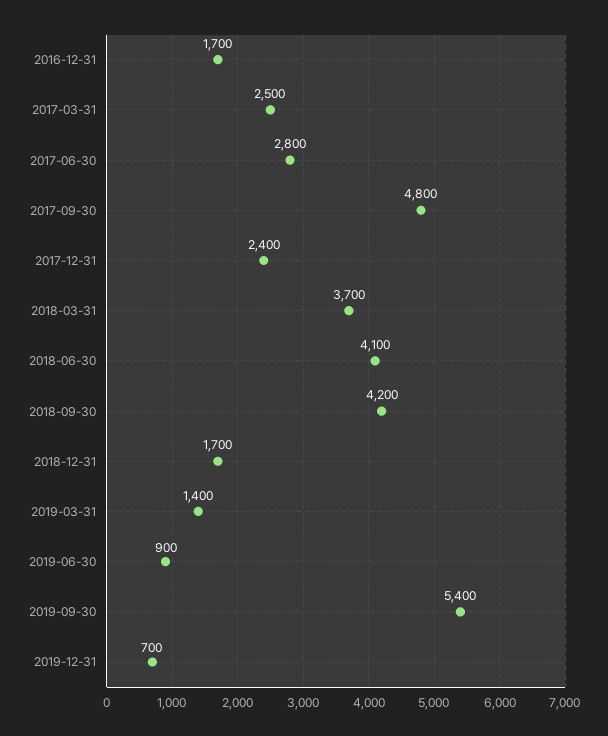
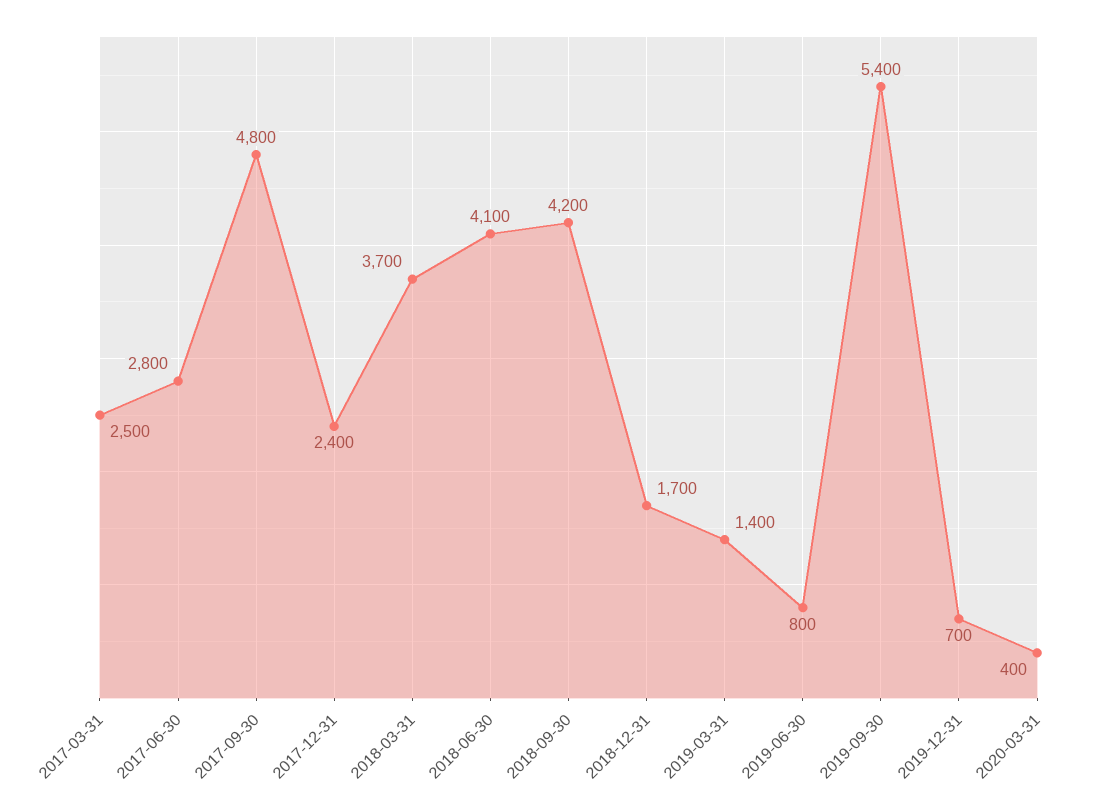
2016-12-31: 1700 -> none
2019-06-30: 900 -> 800
2020-03-31: none -> 400

